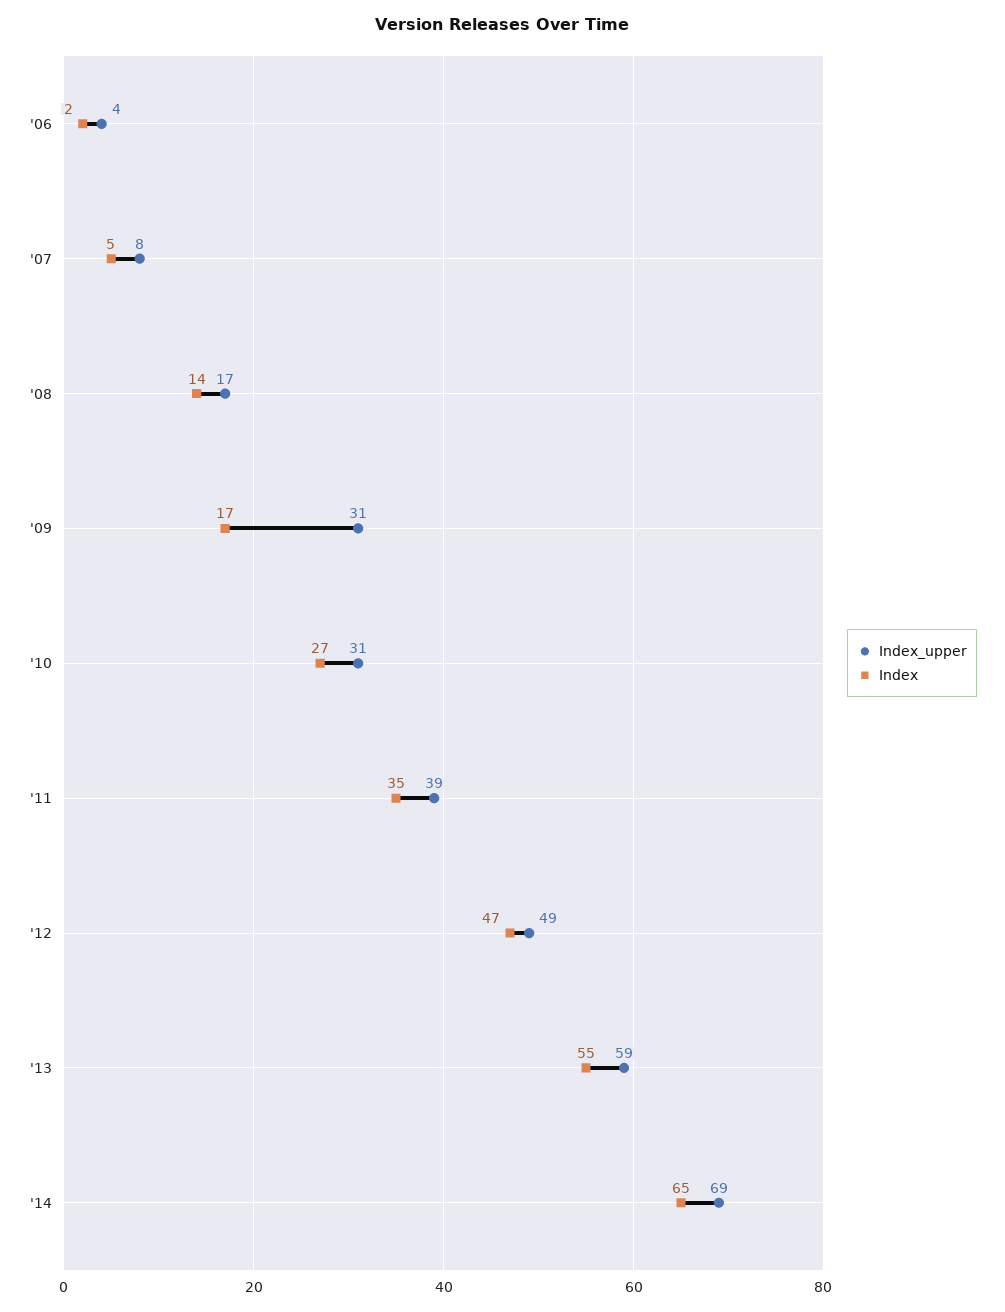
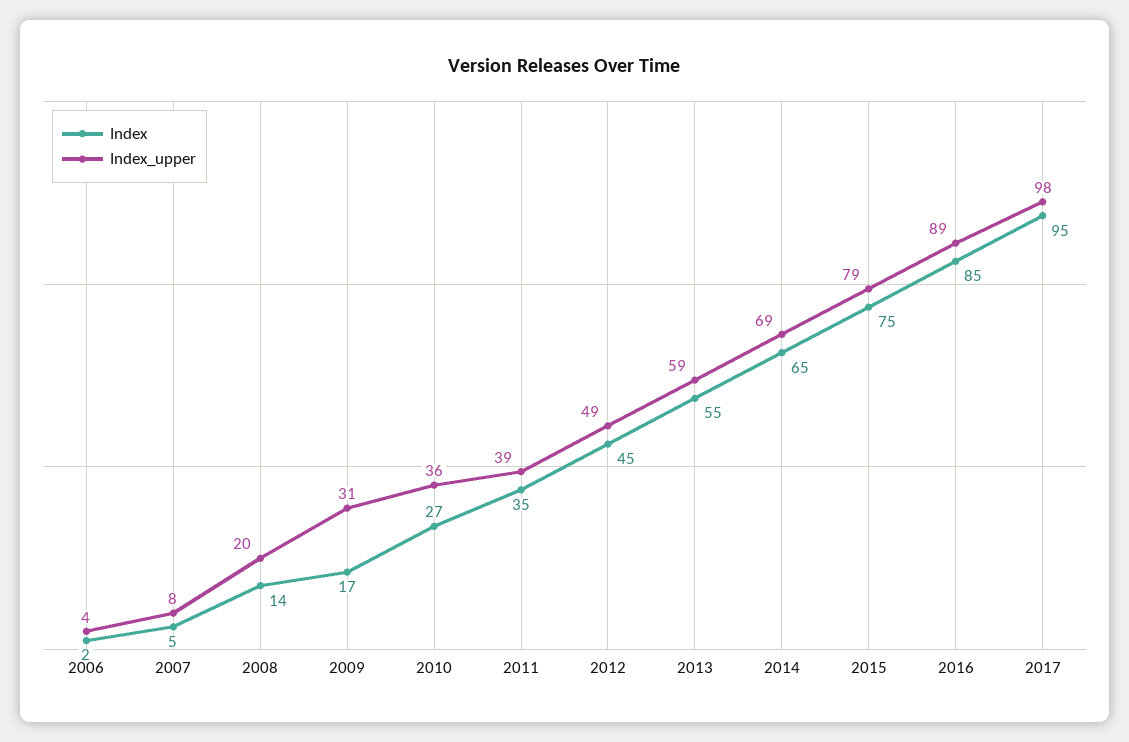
Index_upper, '08: 17 -> 20
Index_upper, '10: 31 -> 36
Index, '12: 47 -> 45
Index, 2015: none -> 75
Index_upper, 2015: none -> 79
Index, 2016: none -> 85
Index_upper, 2016: none -> 89
Index, 2017: none -> 95
Index_upper, 2017: none -> 98

